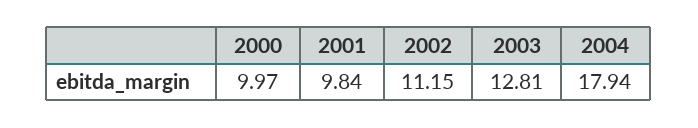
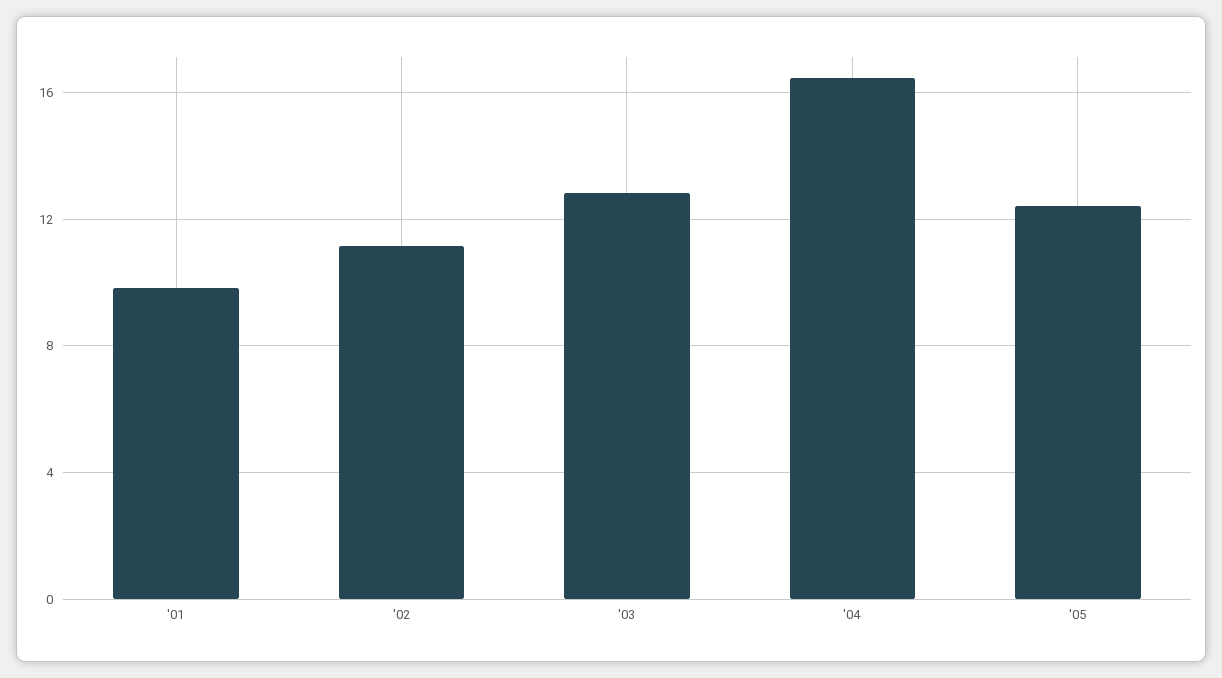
2000: 9.97 -> none
2004: 17.94 -> 16.5
'05: none -> 12.5

